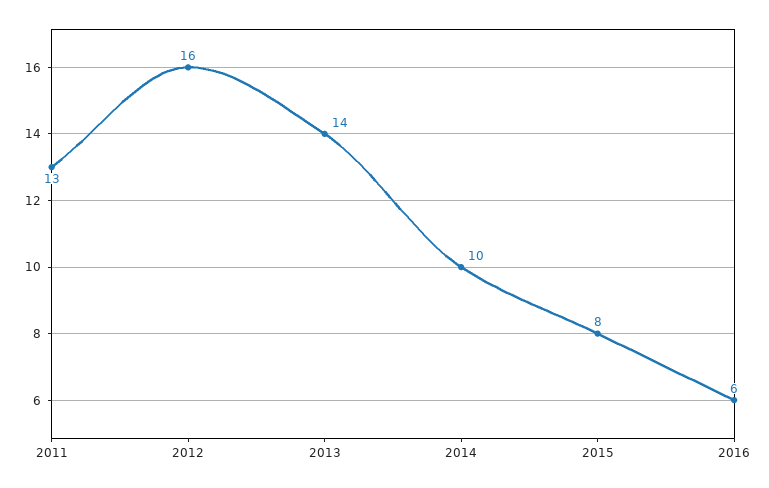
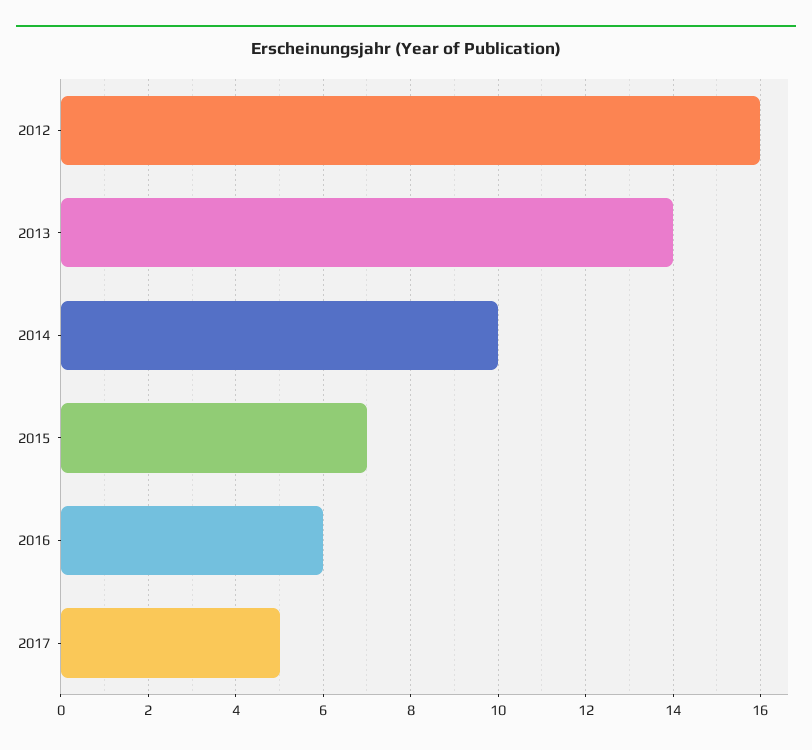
2011: 13 -> none
2015: 8 -> 7
2017: none -> 5

